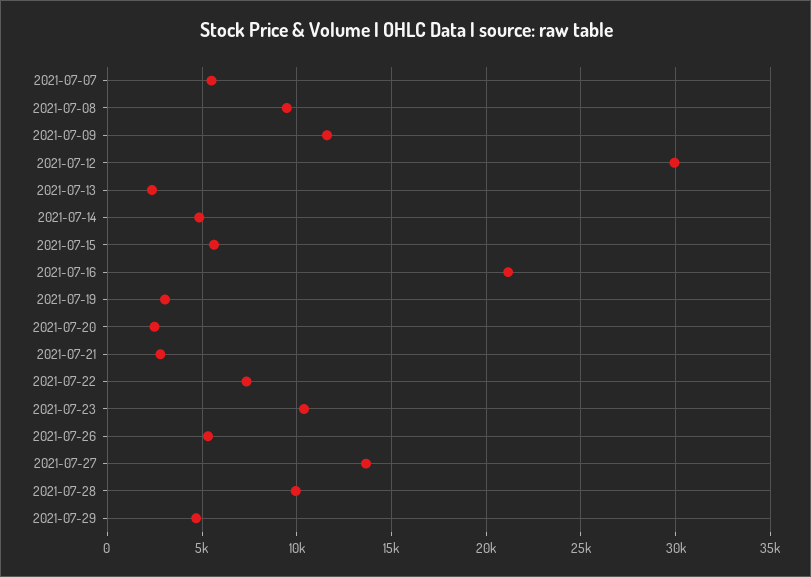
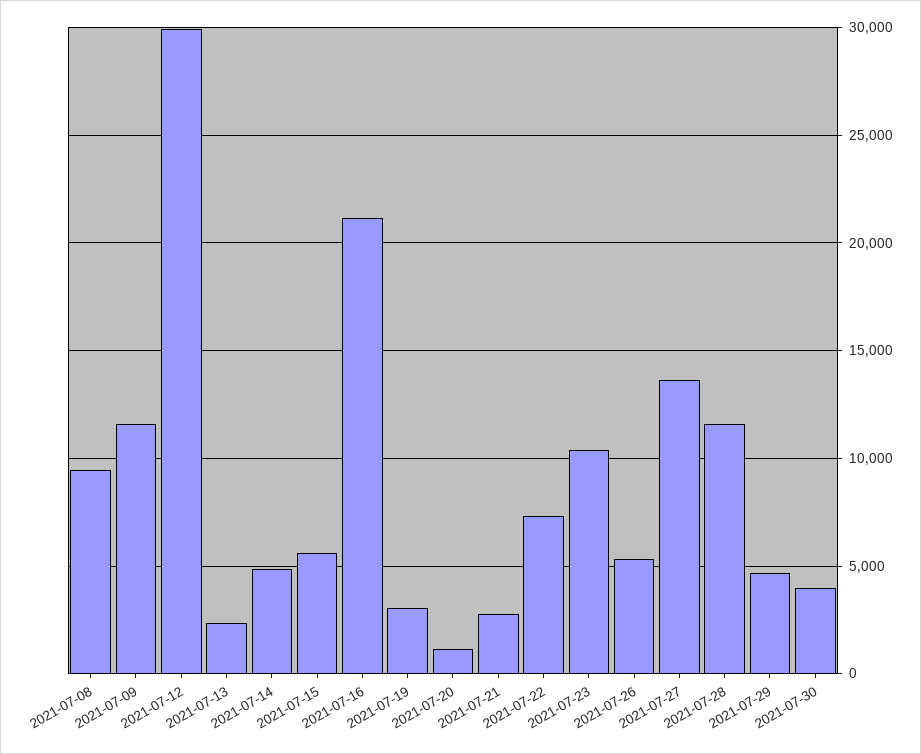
2021-07-07: 5500 -> none
2021-07-20: 2500 -> 1000
2021-07-28: 10000 -> 11500
2021-07-30: none -> 4000

